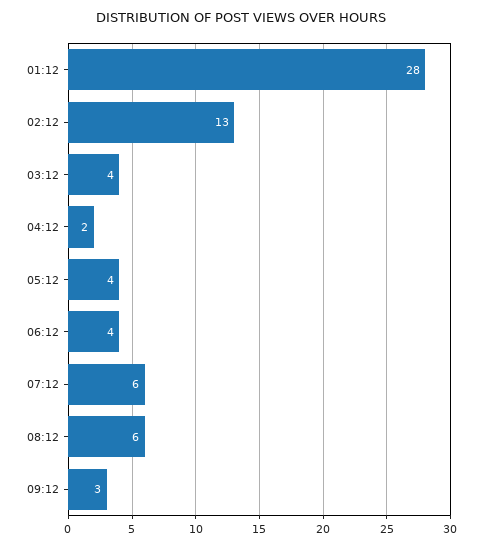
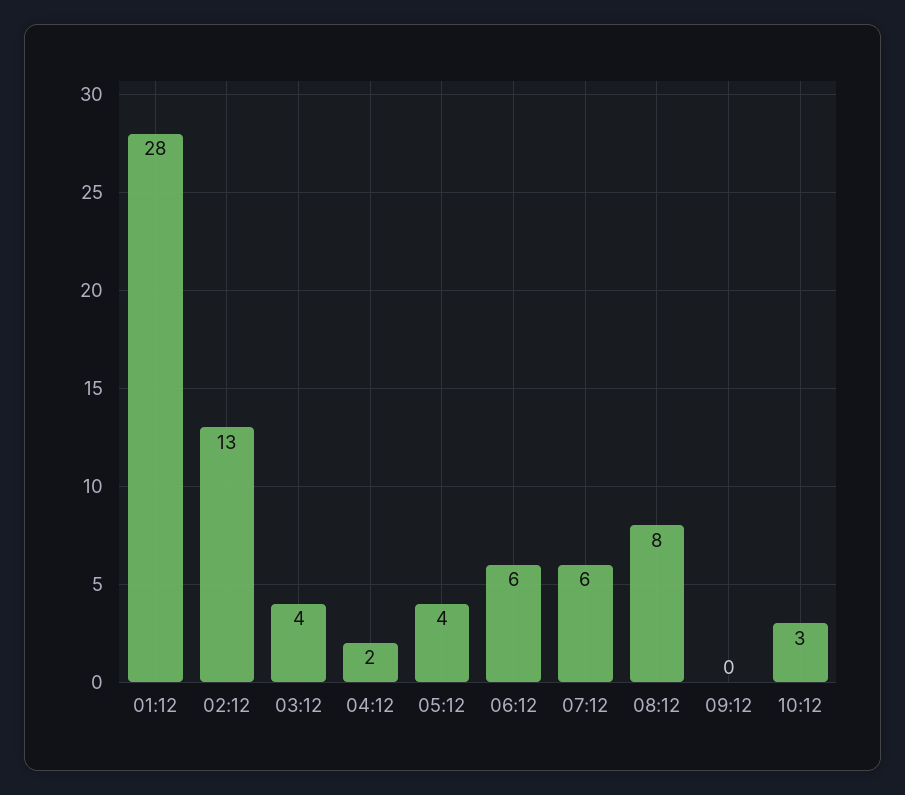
06:12: 4 -> 6
08:12: 6 -> 8
09:12: 3 -> 0
10:12: none -> 3

